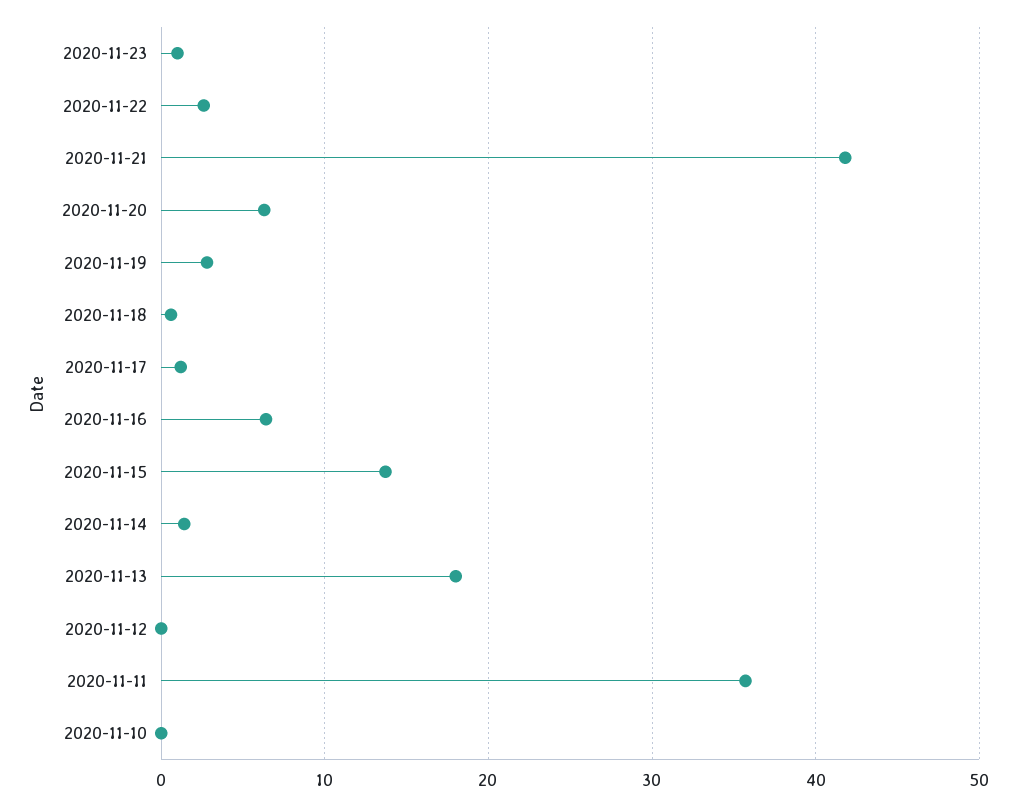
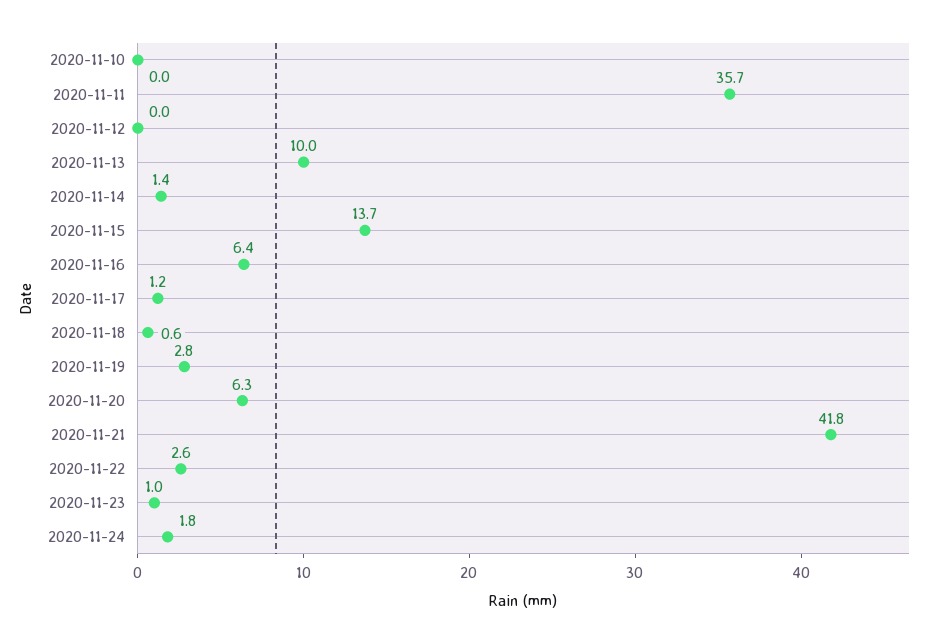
2020-11-13: 18 -> 10
2020-11-24: none -> 1.8

